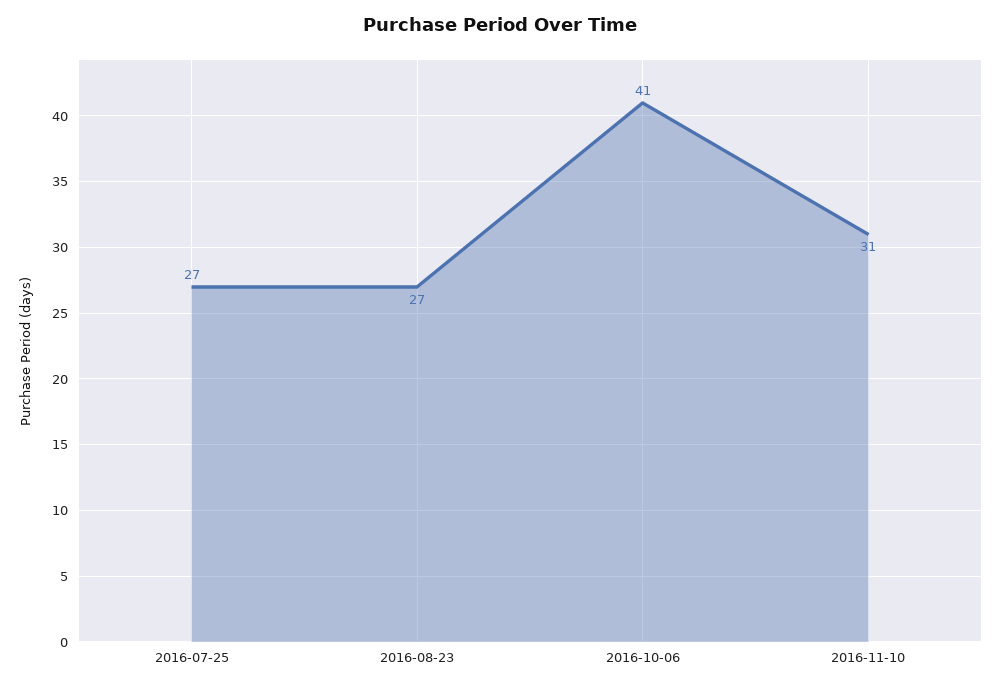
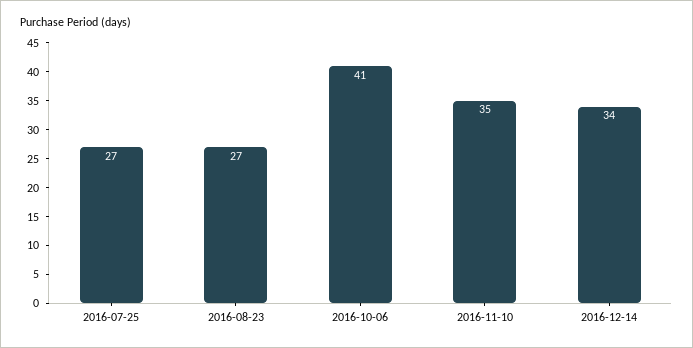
2016-11-10: 31 -> 35
2016-12-14: none -> 34

